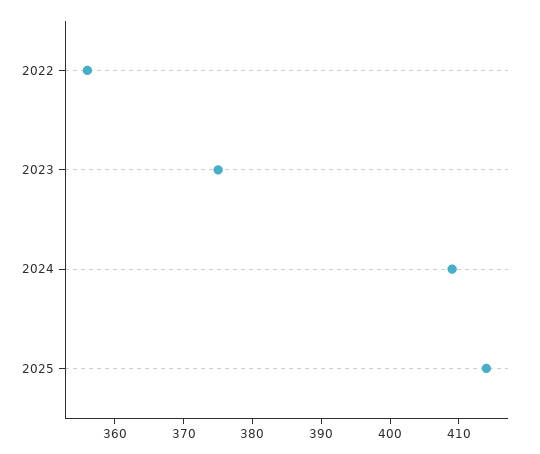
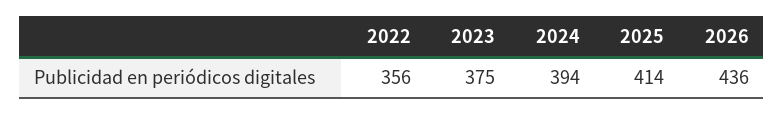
2024: 410 -> 394
2026: none -> 436

